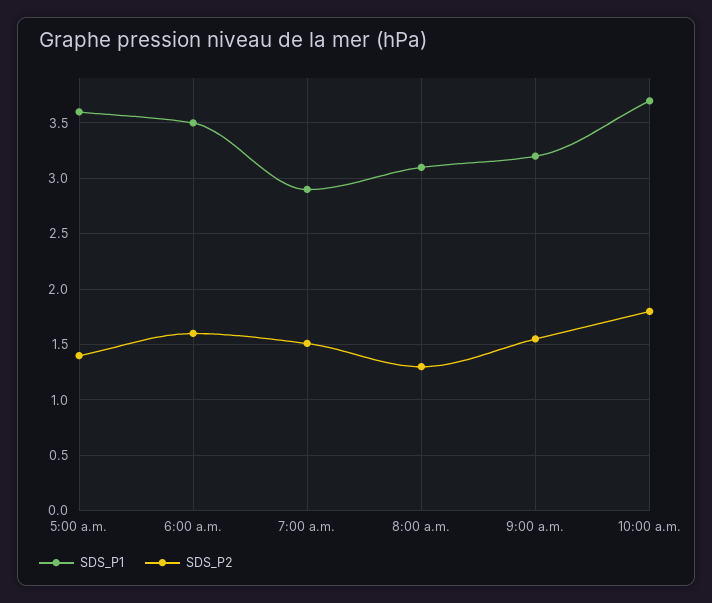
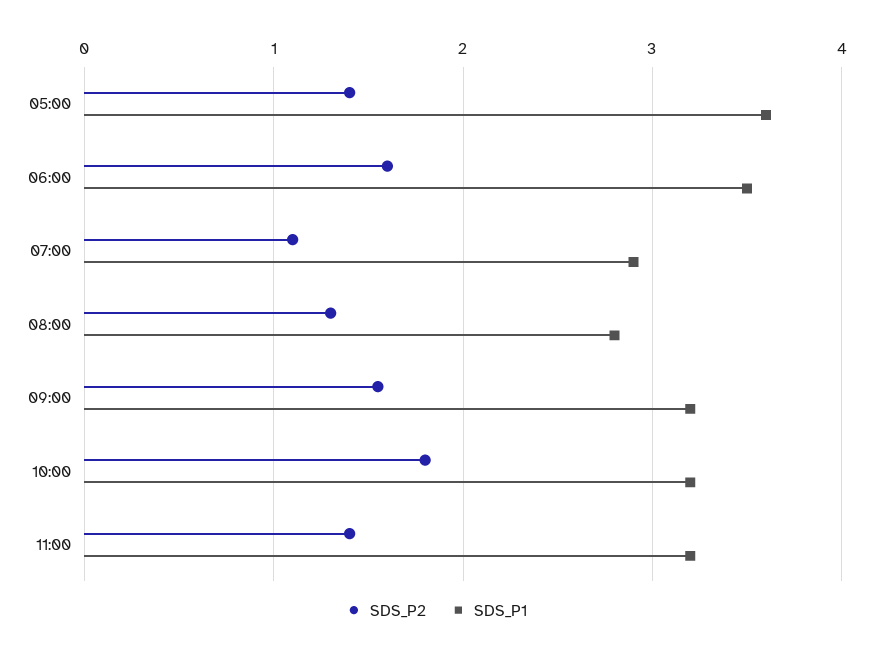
SDS_P2, 7:00 a.m.: 1.5 -> 1.1
SDS_P1, 8:00 a.m.: 3.1 -> 2.8
SDS_P1, 10:00 a.m.: 3.7 -> 3.2
SDS_P2, 11:00: none -> 1.4
SDS_P1, 11:00: none -> 3.2

